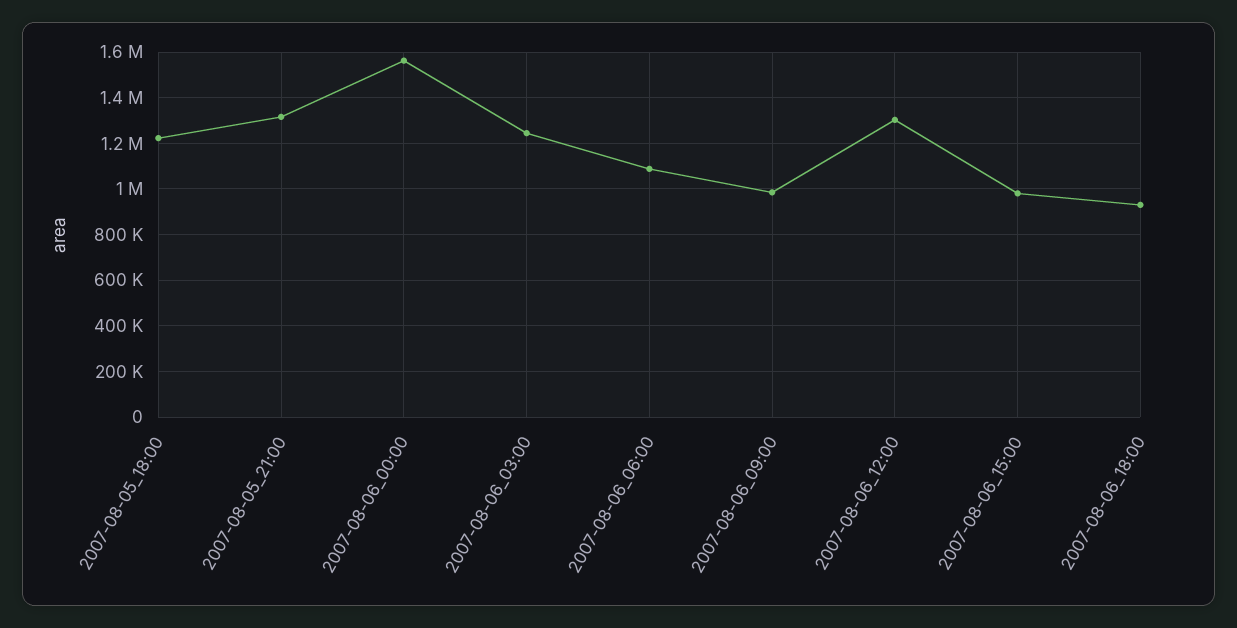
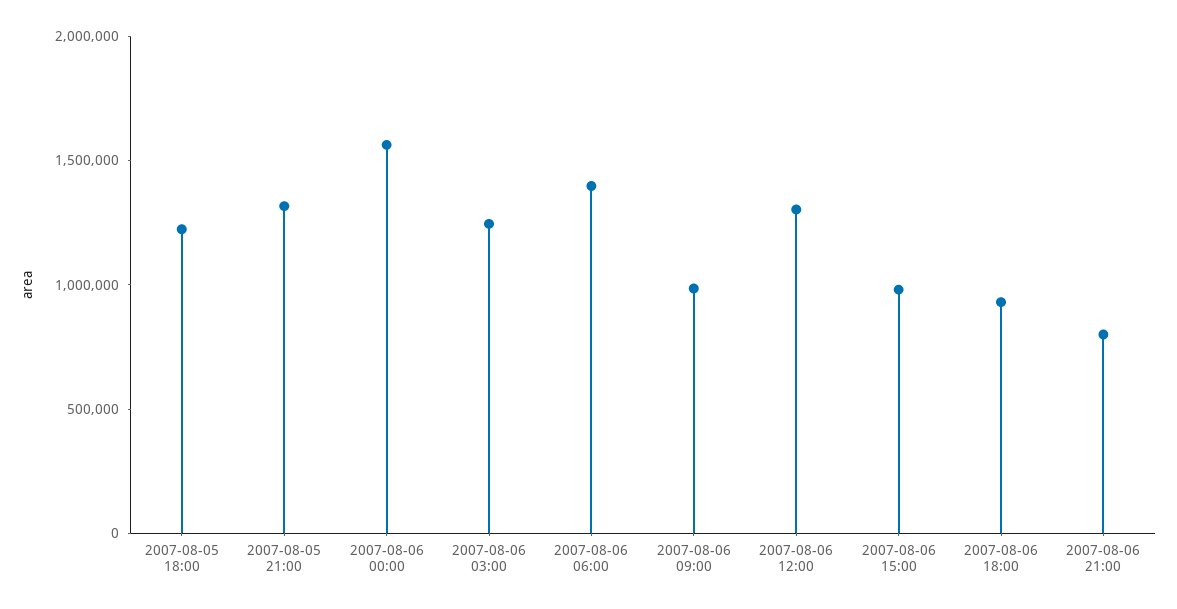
2007-08-06_06:00: 1100000 -> 1400000
2007-08-06 21:00: none -> 800000

